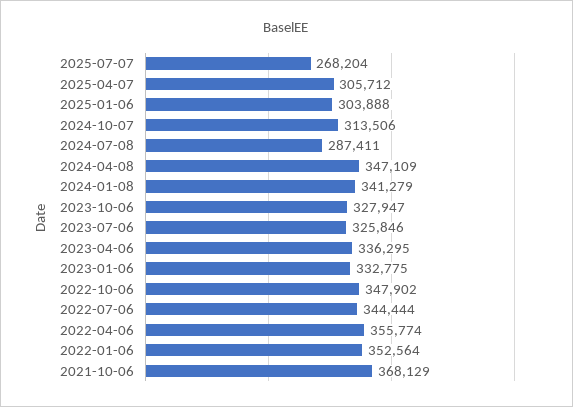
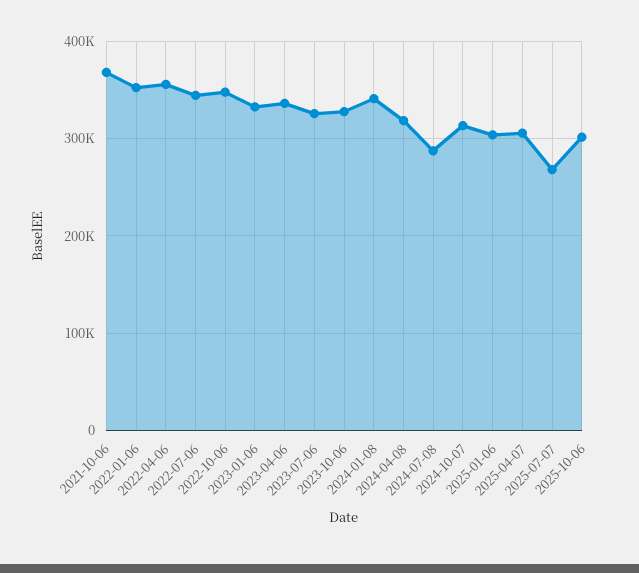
2024-04-08: 347109 -> 320000
2025-10-06: none -> 300000

